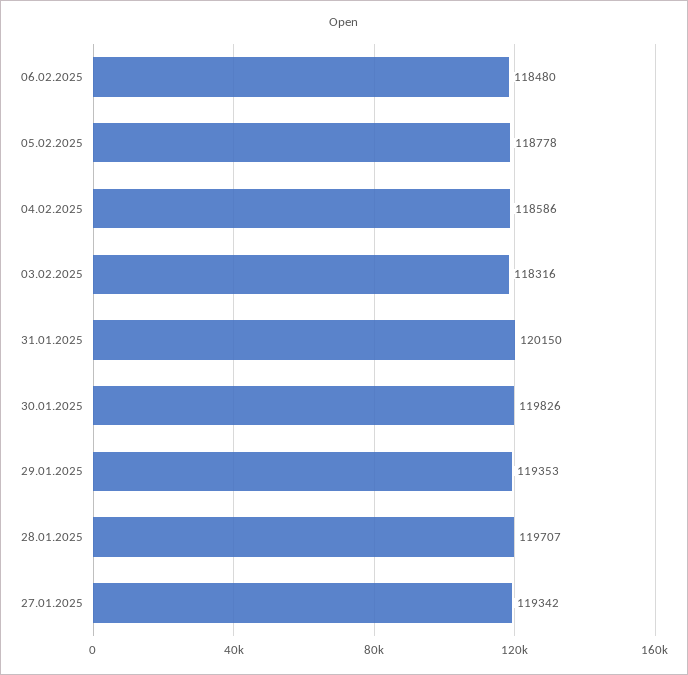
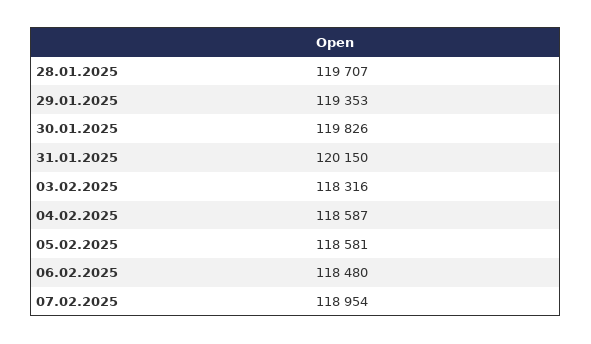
05.02.2025: 118778 -> 118581
04.02.2025: 118586 -> 118587
27.01.2025: 119342 -> none
07.02.2025: none -> 118954

